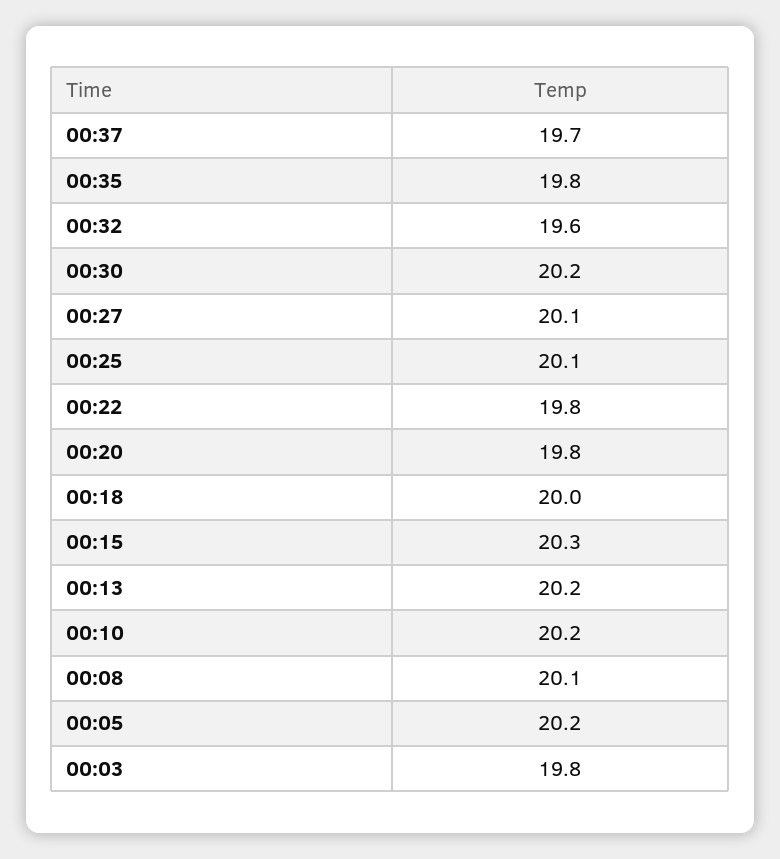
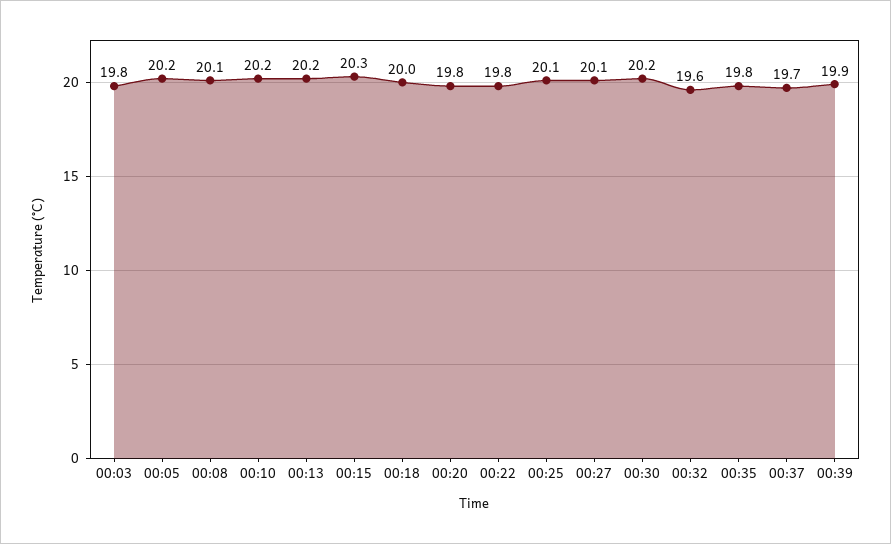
00:39: none -> 19.9

